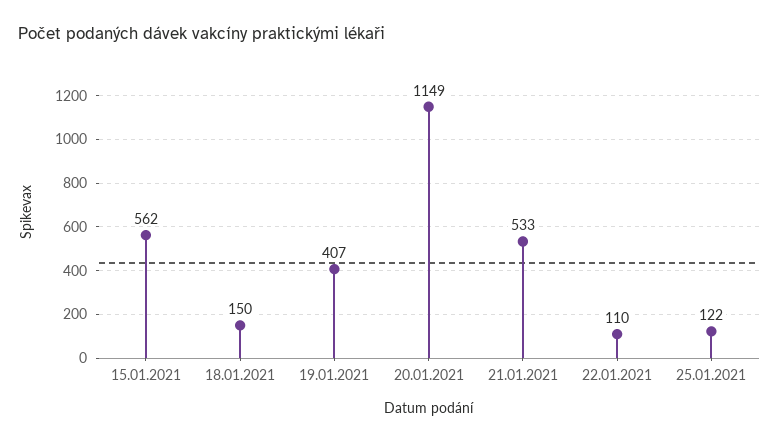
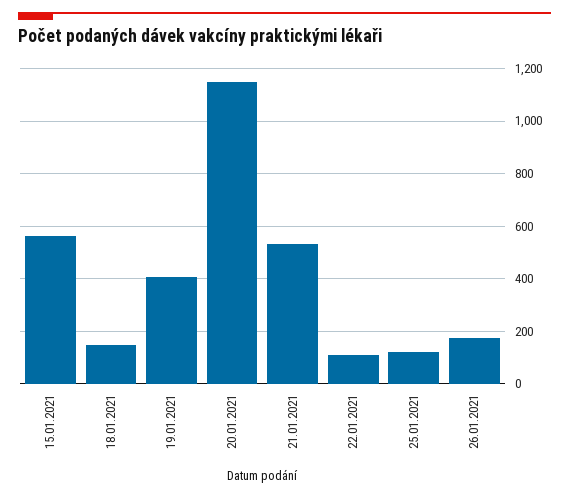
26.01.2021: none -> 175

